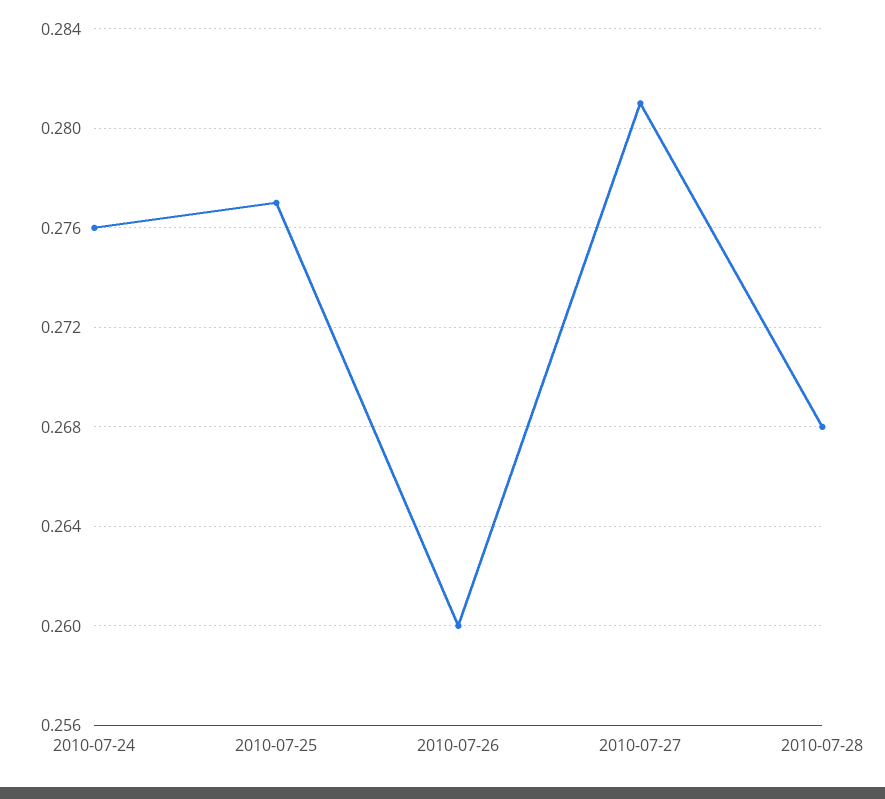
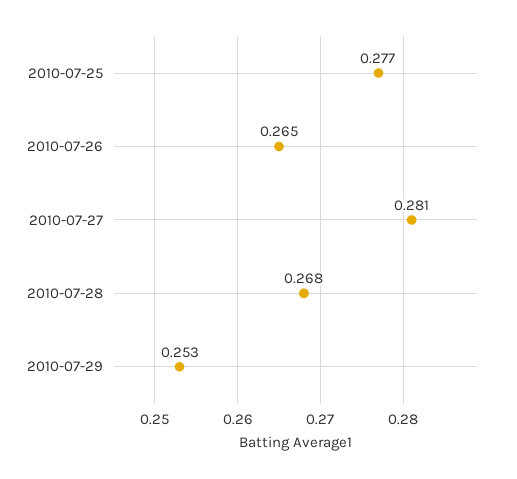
2010-07-24: 0.276 -> none
2010-07-26: 0.26 -> 0.265
2010-07-29: none -> 0.253

